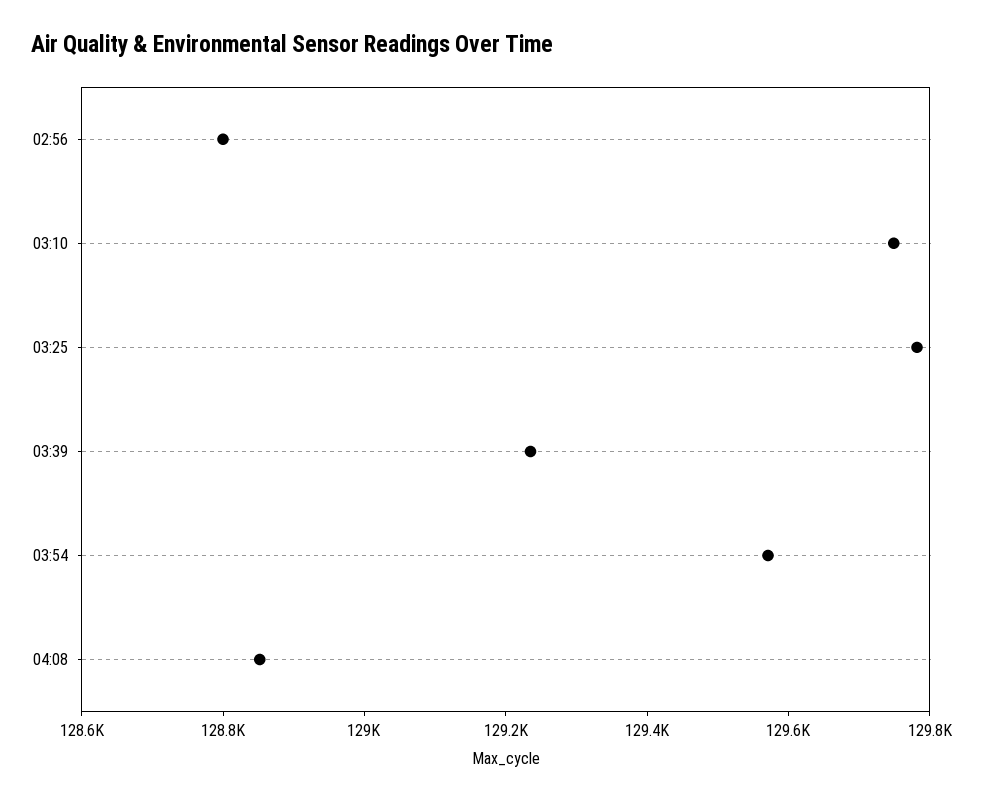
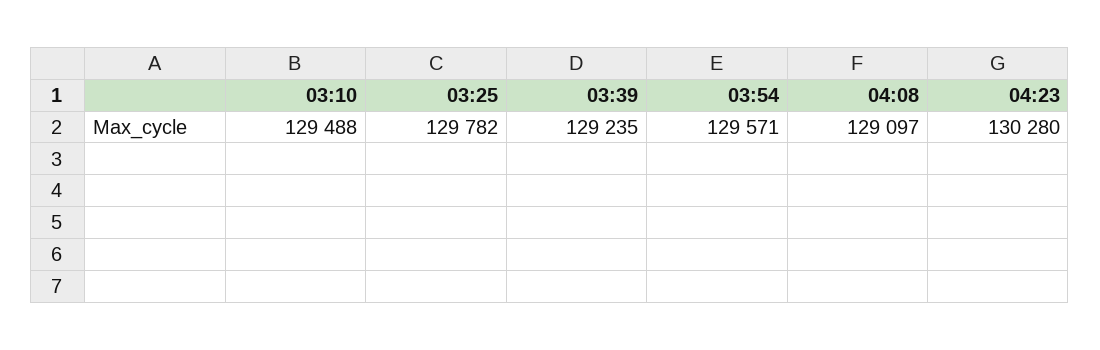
02:56: 128800 -> none
03:10: 129750 -> 129488
04:08: 128850 -> 129097
04:23: none -> 130280

